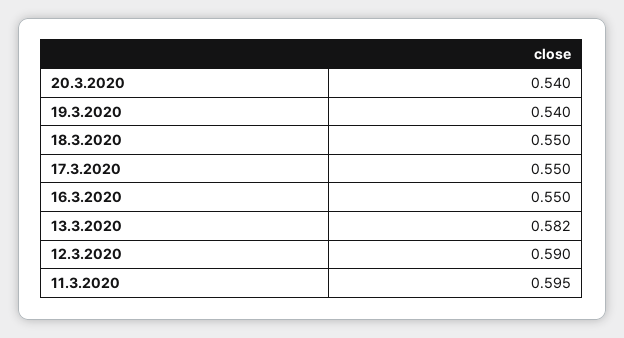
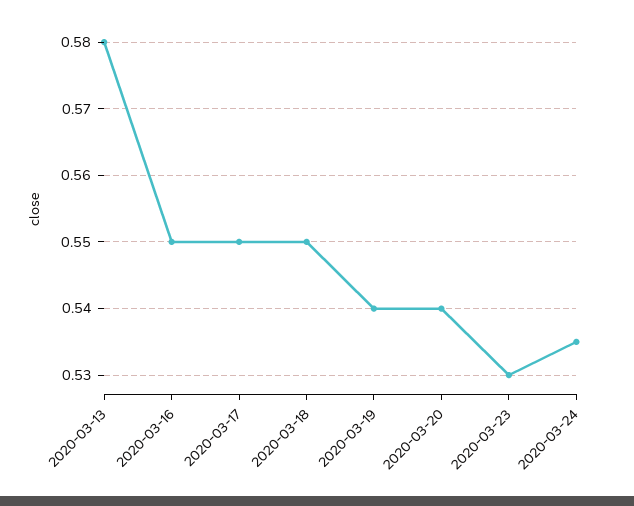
13.3.2020: 0.582 -> 0.58
12.3.2020: 0.59 -> none
11.3.2020: 0.595 -> none
2020-03-23: none -> 0.53
2020-03-24: none -> 0.535

